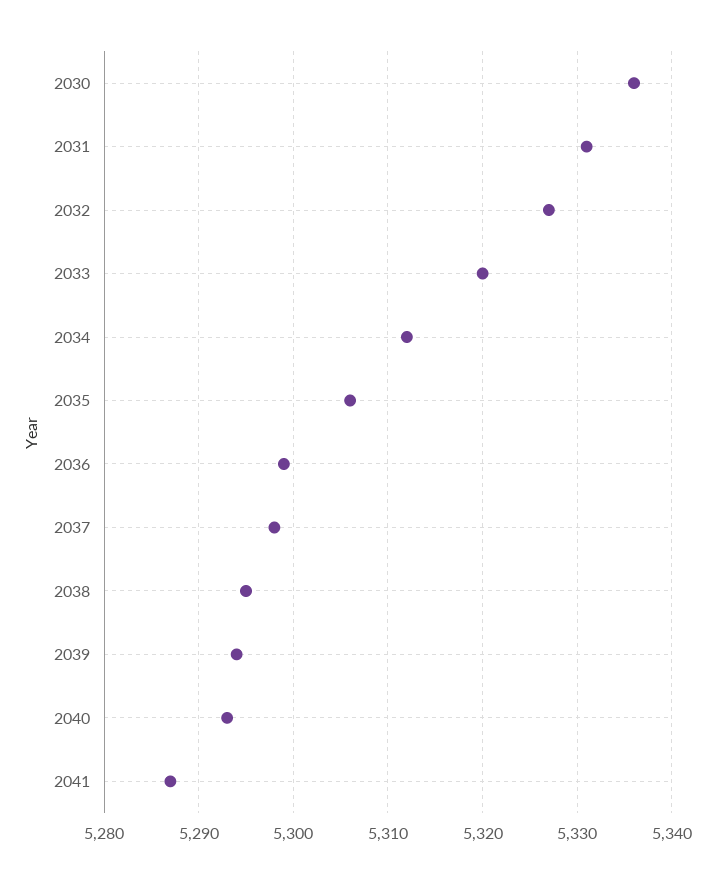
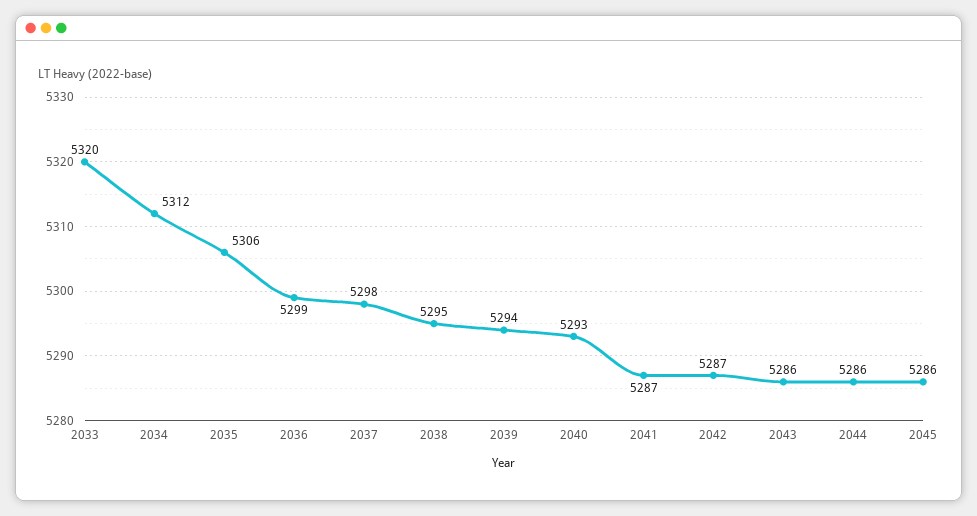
2030: 5336 -> none
2031: 5331 -> none
2032: 5327 -> none
2042: none -> 5287
2043: none -> 5286
2044: none -> 5286
2045: none -> 5286

